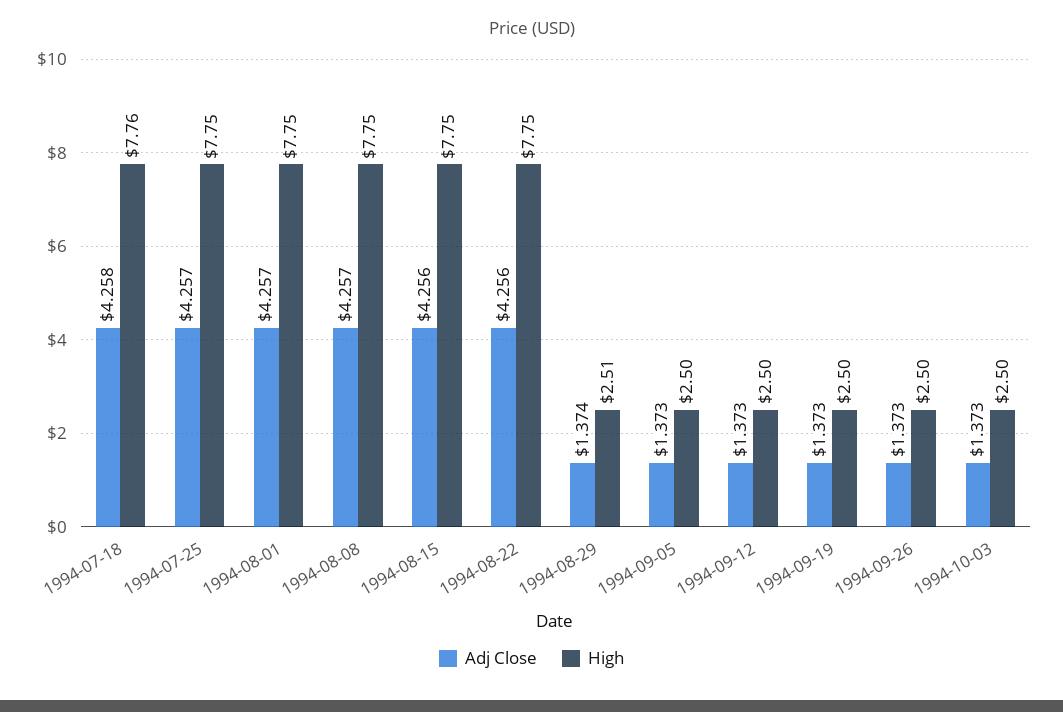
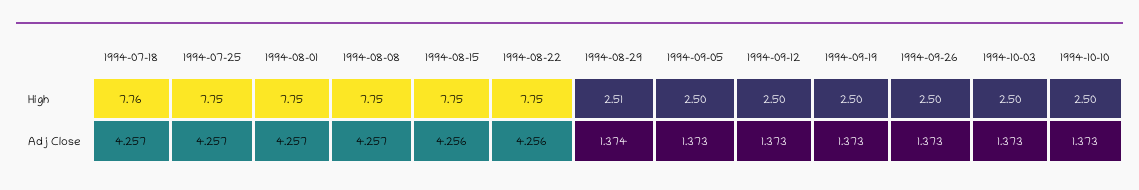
Adj Close, 1994-07-18: 4.258 -> 4.257
High, 1994-10-10: none -> 2.5
Adj Close, 1994-10-10: none -> 1.373

